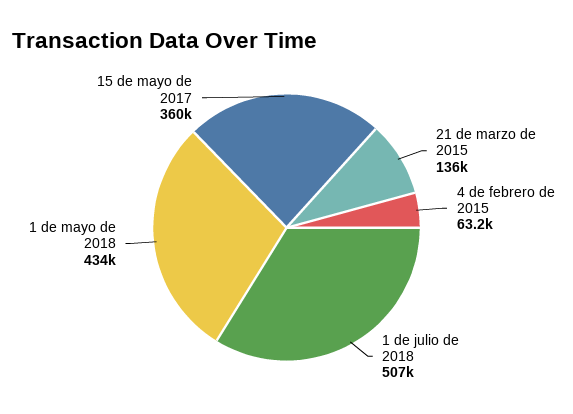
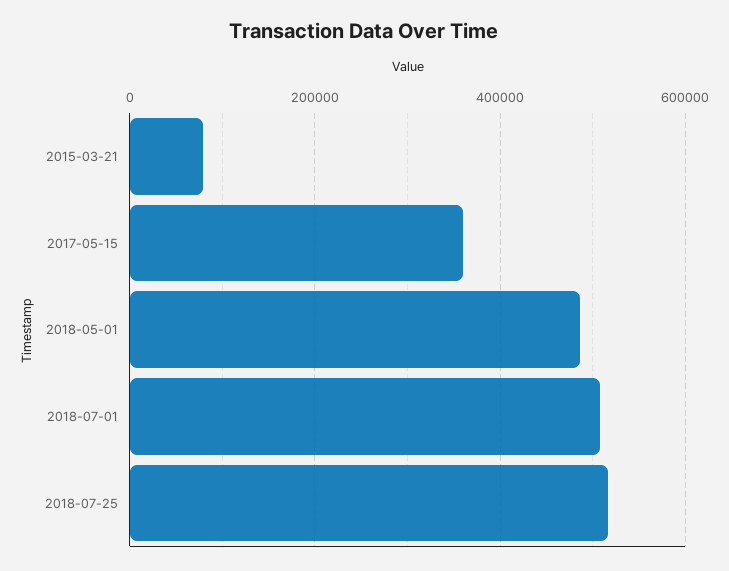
21 de marzo de 2015: 136000 -> 80000
4 de febrero de 2015: 63200 -> none
1 de mayo de 2018: 434000 -> 480000
2018-07-25: none -> 520000

